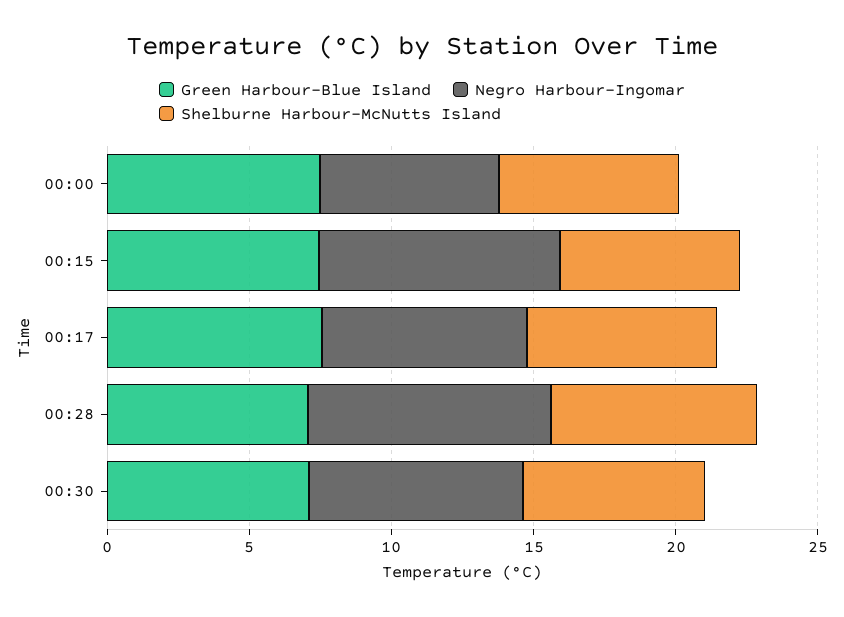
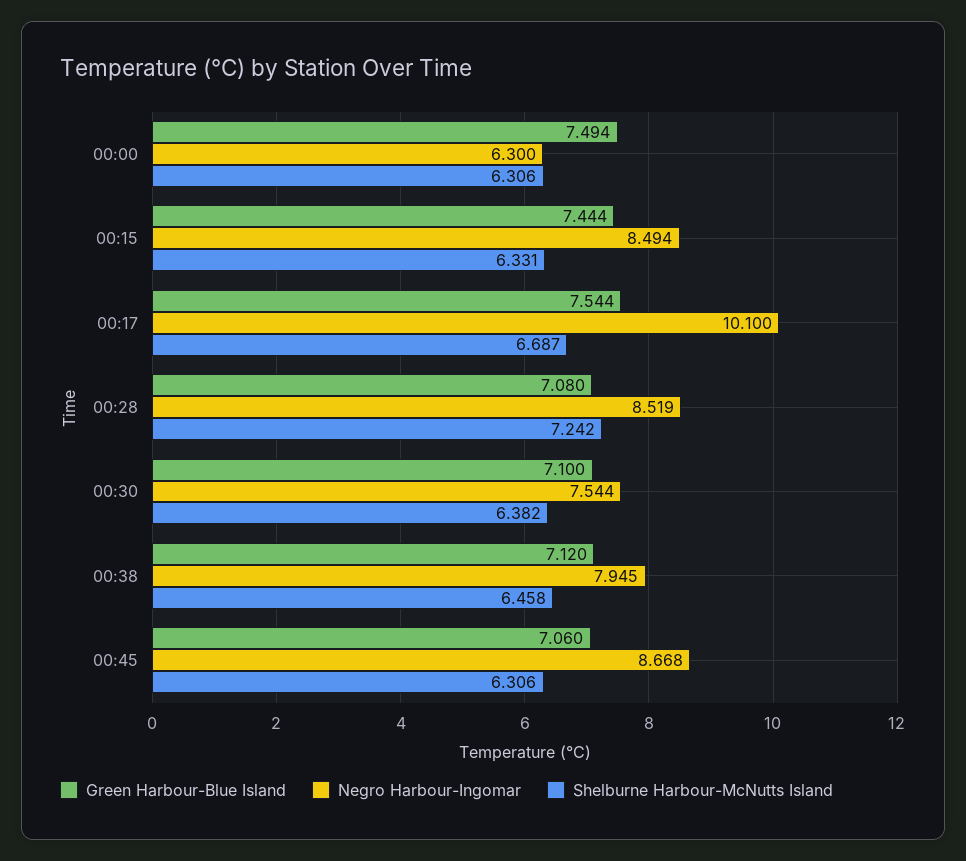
Negro Harbour-Ingomar, 00:17: 7 -> 10.1
Green Harbour-Blue Island, 00:38: none -> 7.12
Negro Harbour-Ingomar, 00:38: none -> 7.945
Shelburne Harbour-McNutts Island, 00:38: none -> 6.458
Green Harbour-Blue Island, 00:45: none -> 7.06
Negro Harbour-Ingomar, 00:45: none -> 8.668
Shelburne Harbour-McNutts Island, 00:45: none -> 6.306

